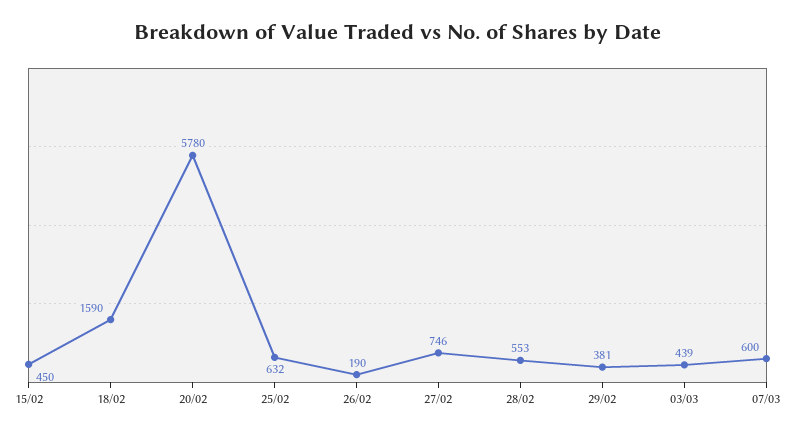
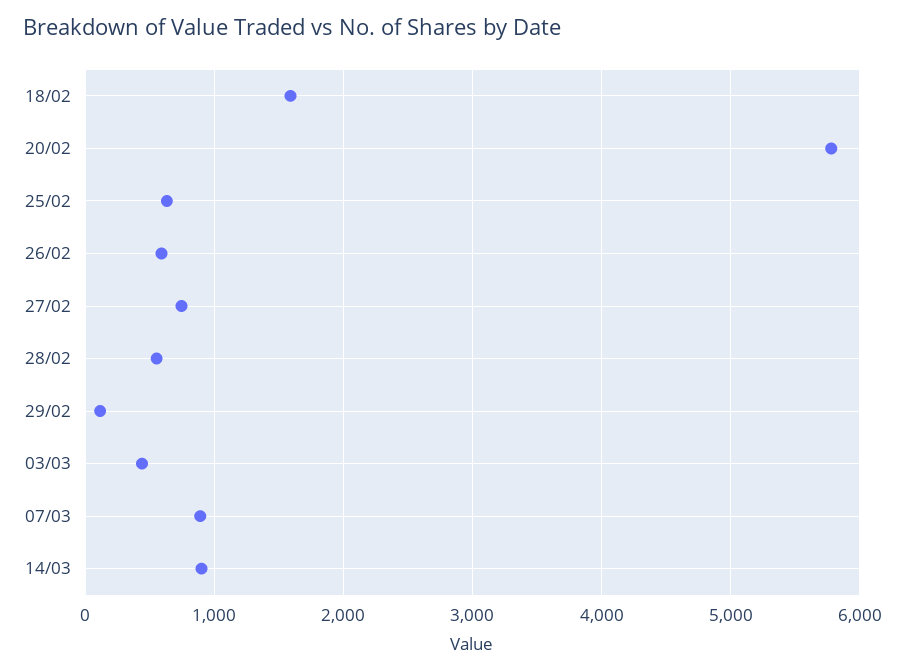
15/02: 450 -> none
26/02: 190 -> 600
29/02: 381 -> 100
07/03: 600 -> 900
14/03: none -> 900

